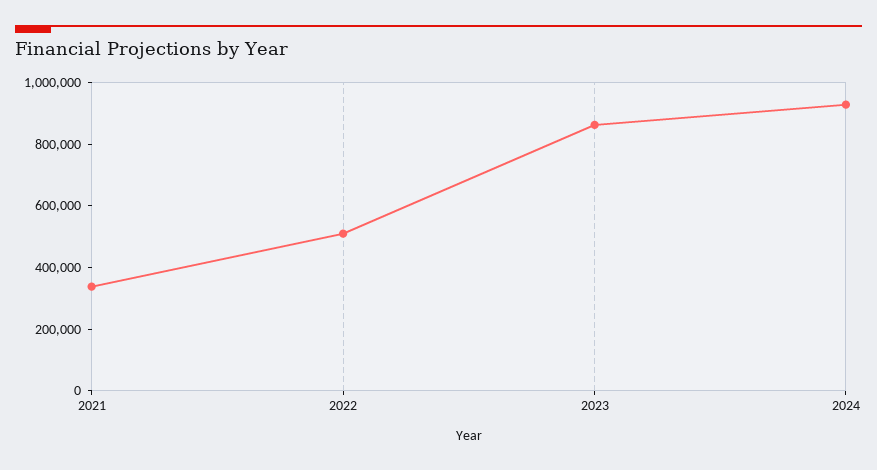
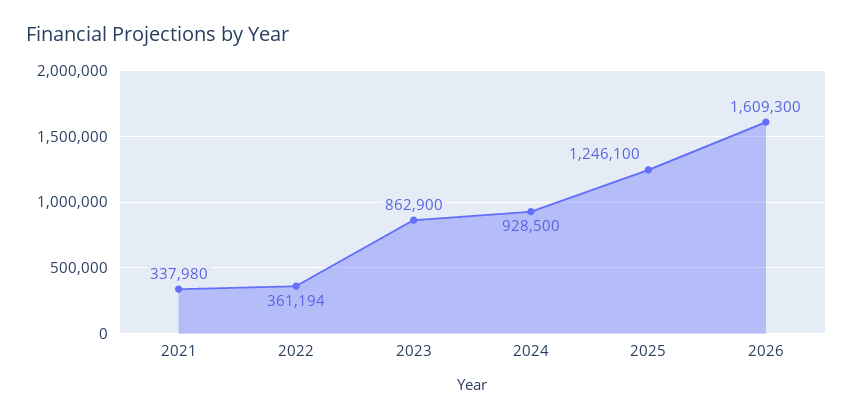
2022: 500000 -> 361194
2025: none -> 1246100
2026: none -> 1609300

